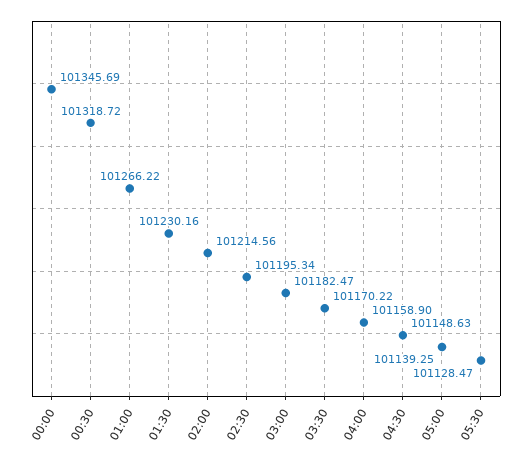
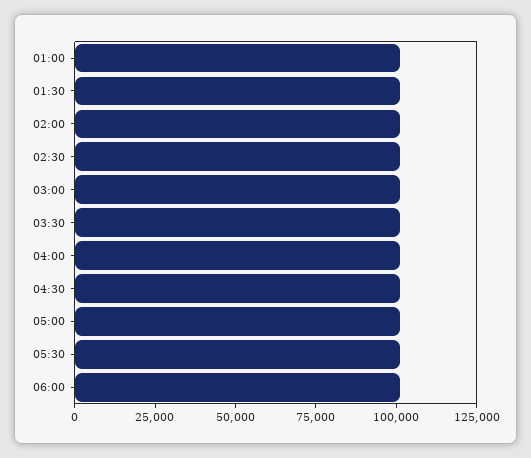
00:00: 101345.69 -> none
00:30: 101318.72 -> none
06:00: none -> 100000

